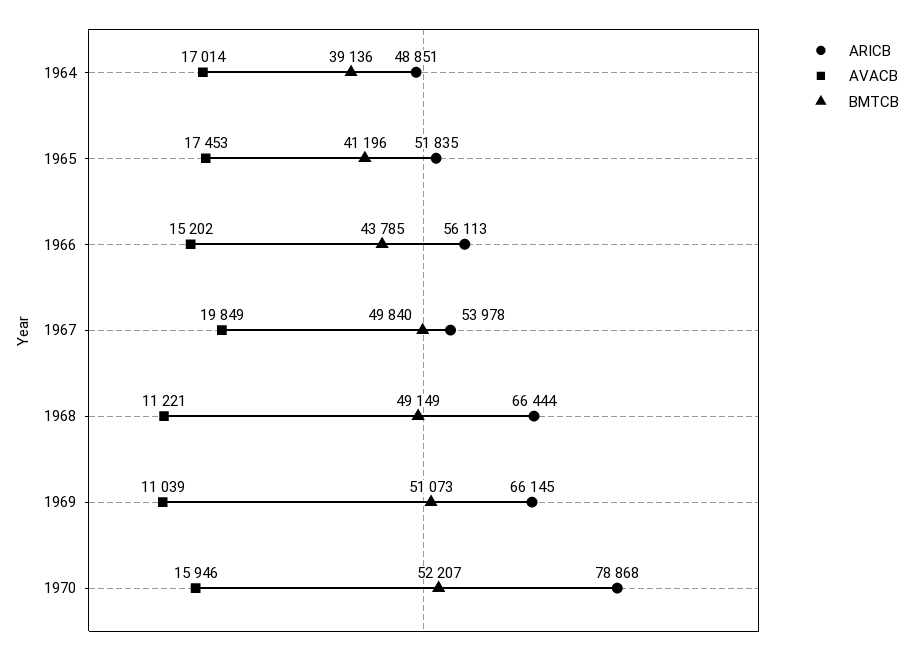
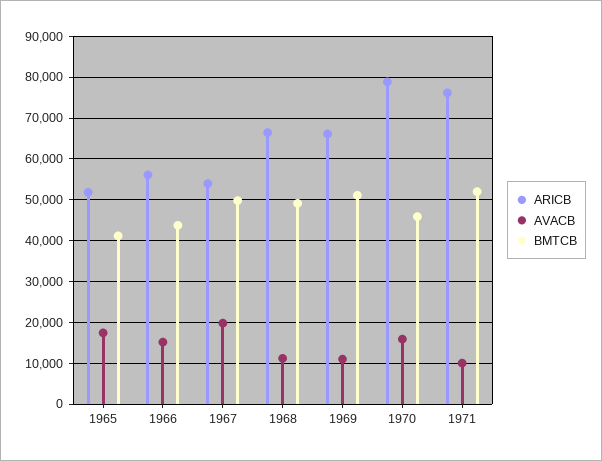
ARICB, 1964: 48851 -> none
AVACB, 1964: 17014 -> none
BMTCB, 1964: 39136 -> none
BMTCB, 1970: 52207 -> 46000
ARICB, 1971: none -> 76000
AVACB, 1971: none -> 10000
BMTCB, 1971: none -> 52000

